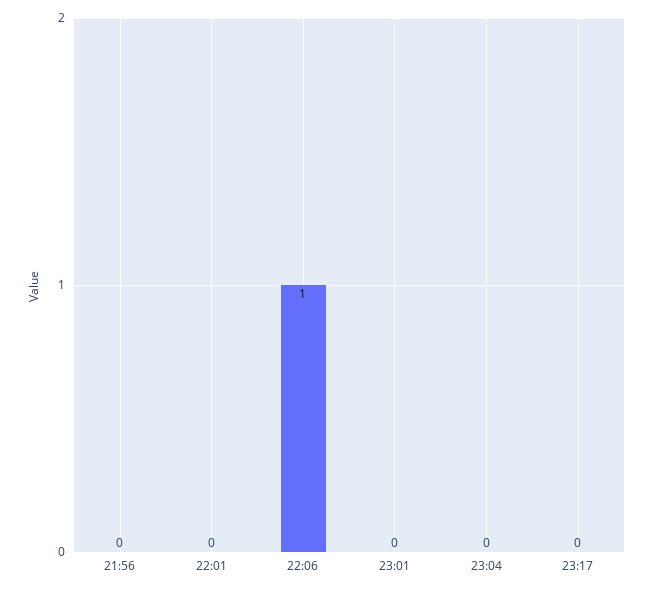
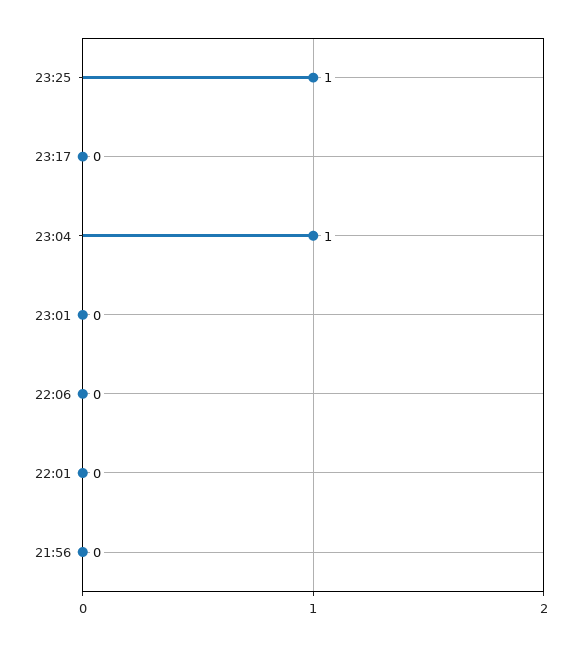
22:06: 1 -> 0
23:04: 0 -> 1
23:25: none -> 1

